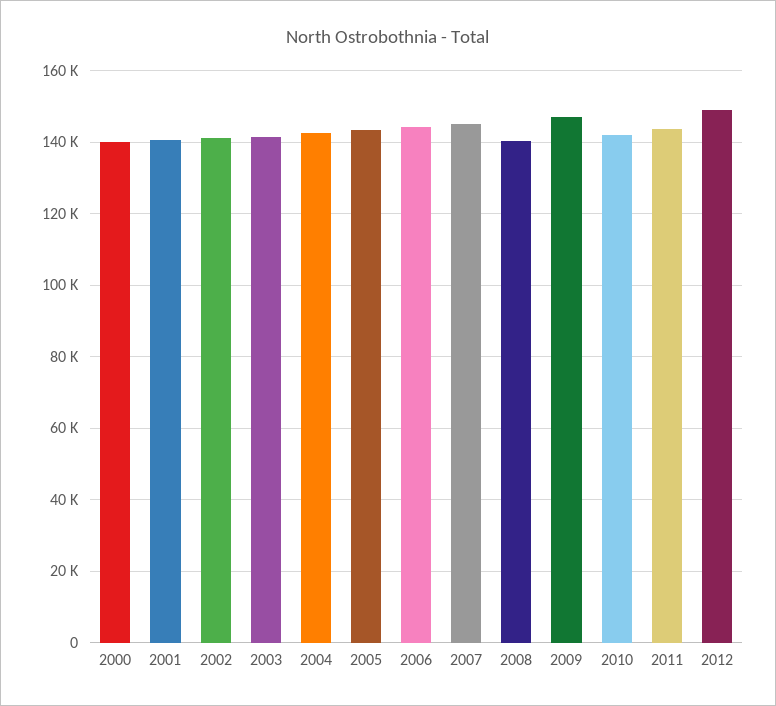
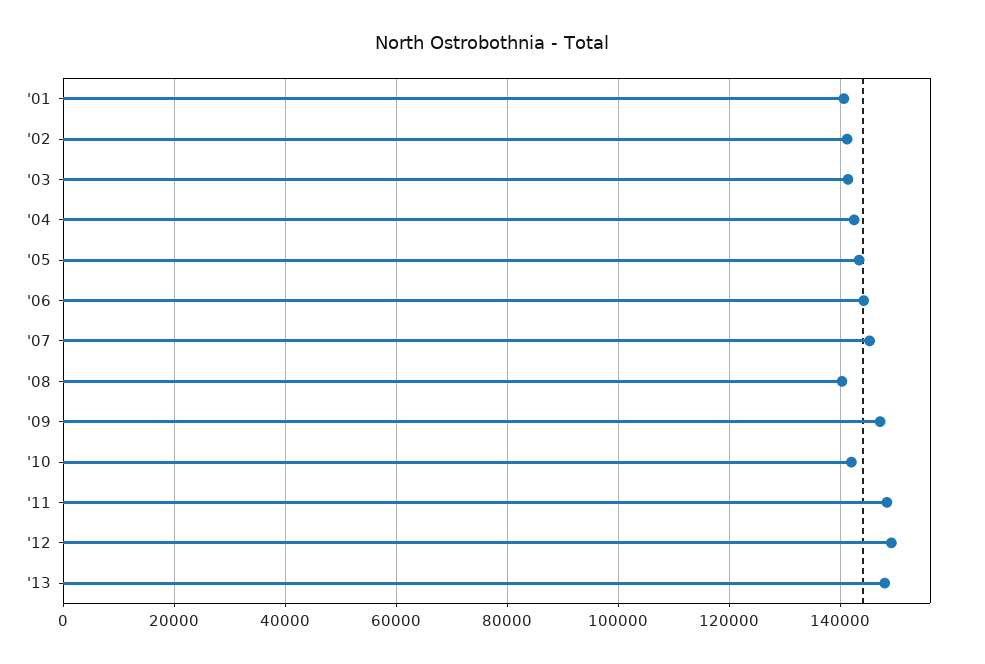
2000: 140000 -> none
2011: 144000 -> 148000
'13: none -> 148000

